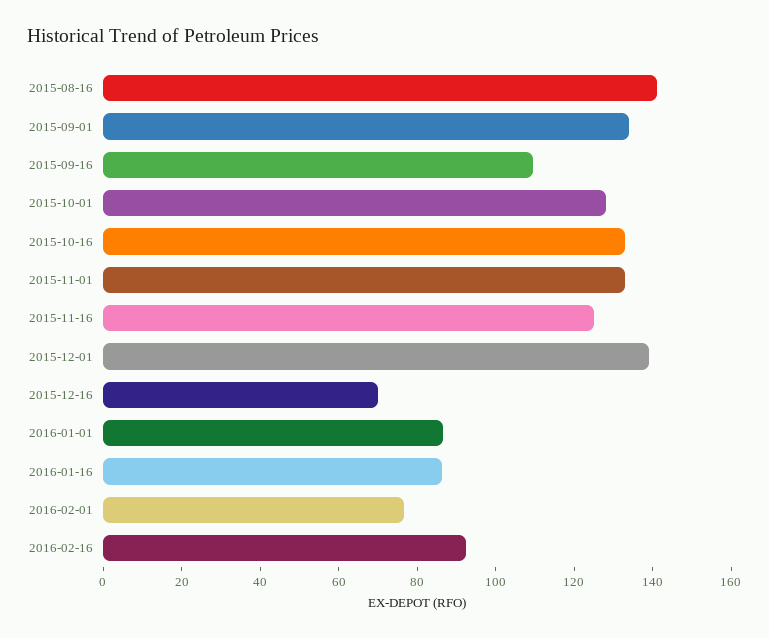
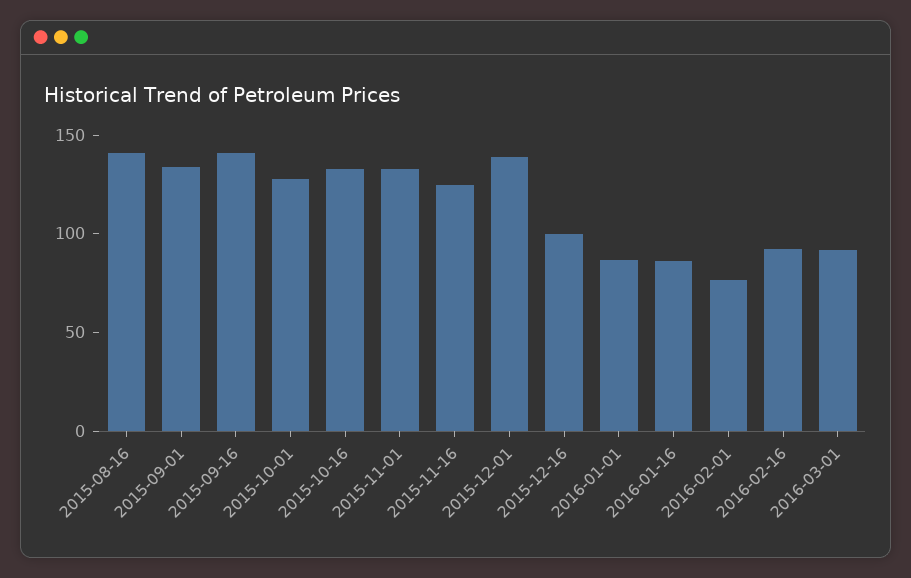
2015-09-16: 110 -> 140
2015-12-16: 70 -> 100
2016-03-01: none -> 90

